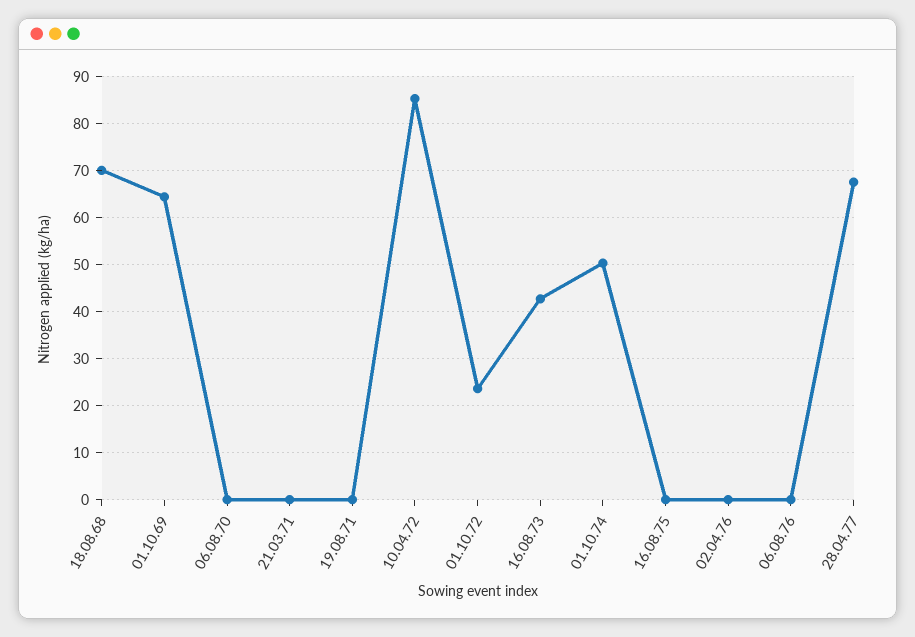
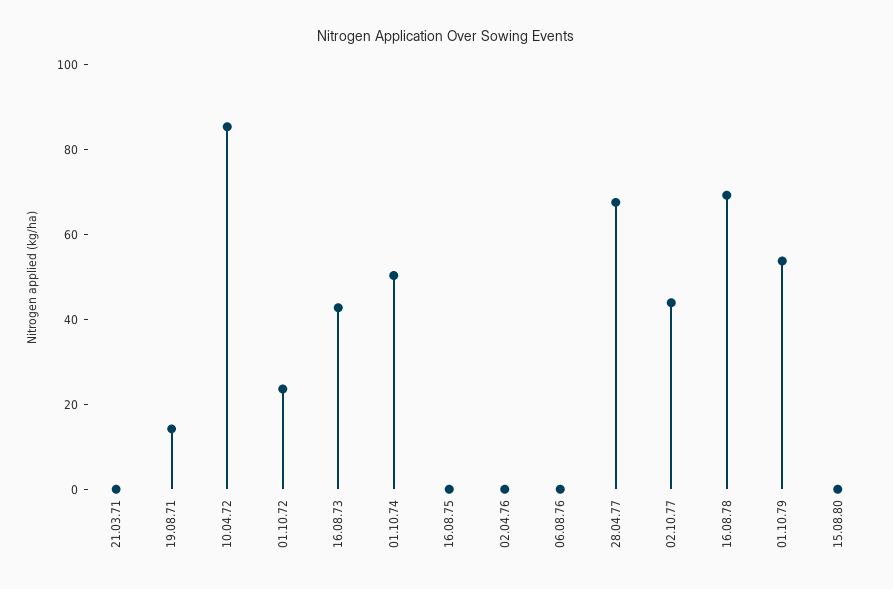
18.08.68: 70 -> none
01.10.69: 64 -> none
06.08.70: 0 -> none
19.08.71: 0 -> 15
02.10.77: none -> 45
16.08.78: none -> 70
01.10.79: none -> 55
15.08.80: none -> 0

